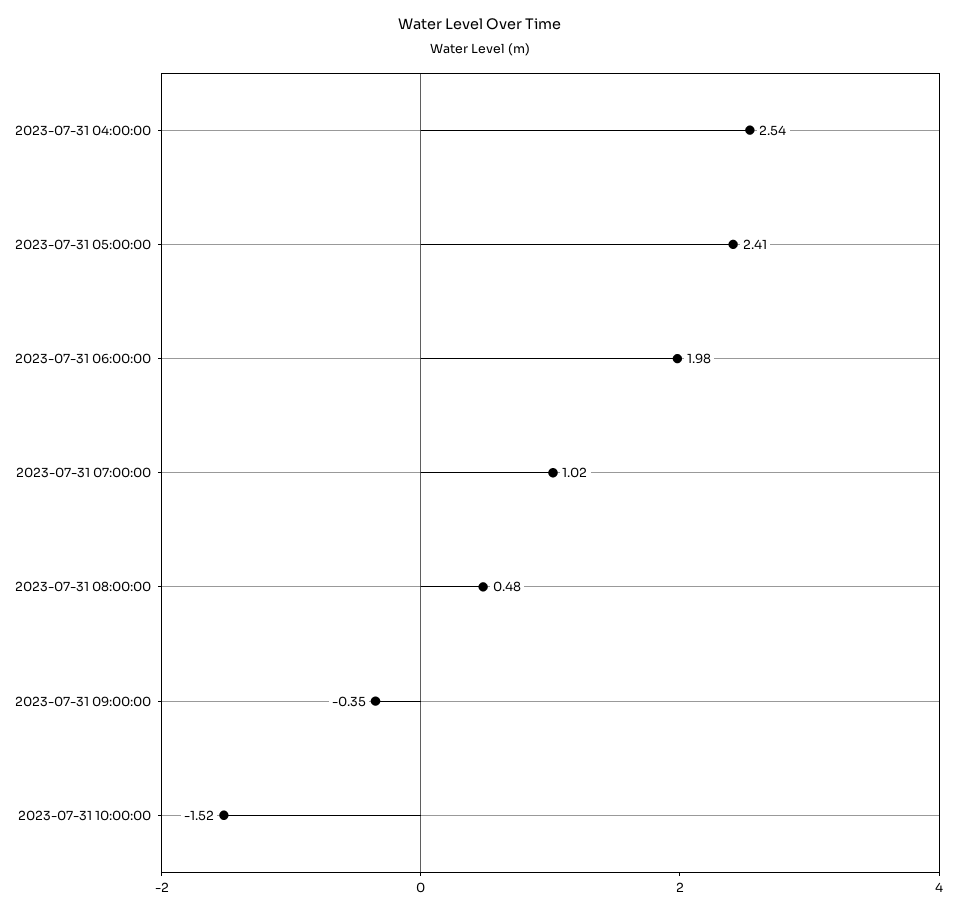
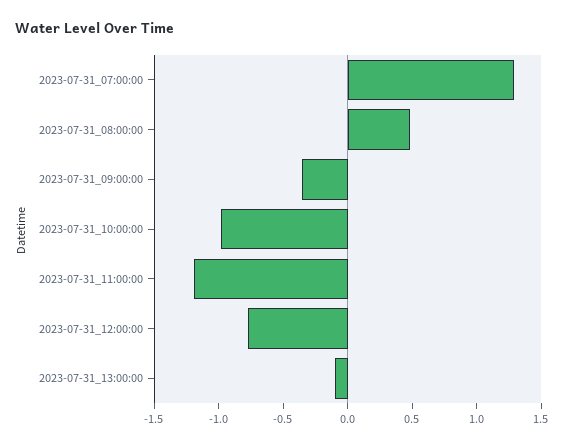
2023-07-31 04:00:00: 2.54 -> none
2023-07-31 05:00:00: 2.41 -> none
2023-07-31 06:00:00: 1.98 -> none
2023-07-31 07:00:00: 1.02 -> 1.3
2023-07-31 10:00:00: -1.52 -> -1
2023-07-31_11:00:00: none -> -1.2
2023-07-31_12:00:00: none -> -0.8
2023-07-31_13:00:00: none -> -0.1

